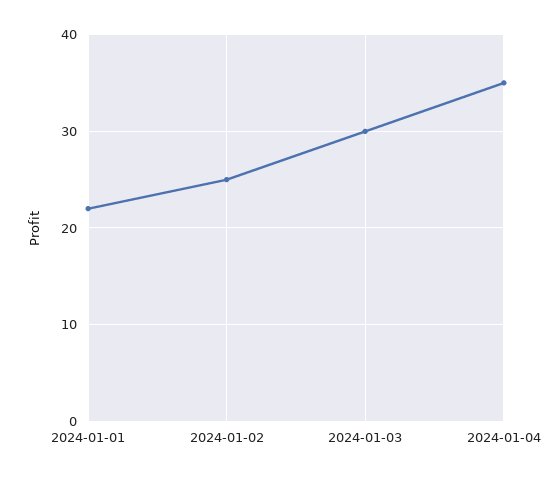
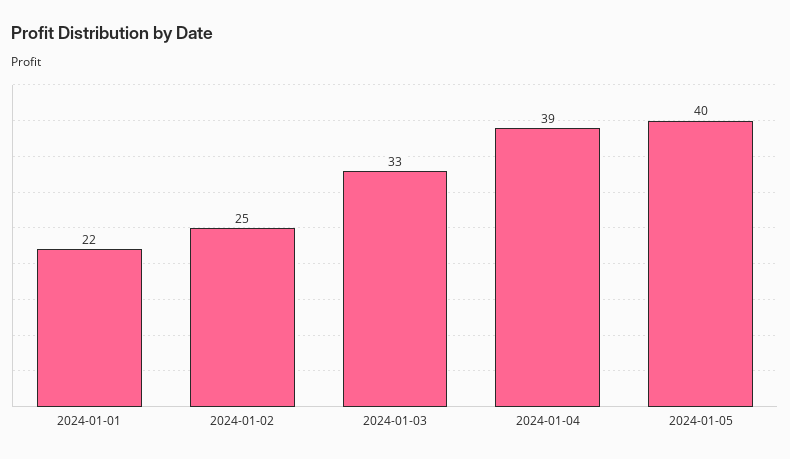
2024-01-03: 30 -> 33
2024-01-04: 35 -> 39
2024-01-05: none -> 40

